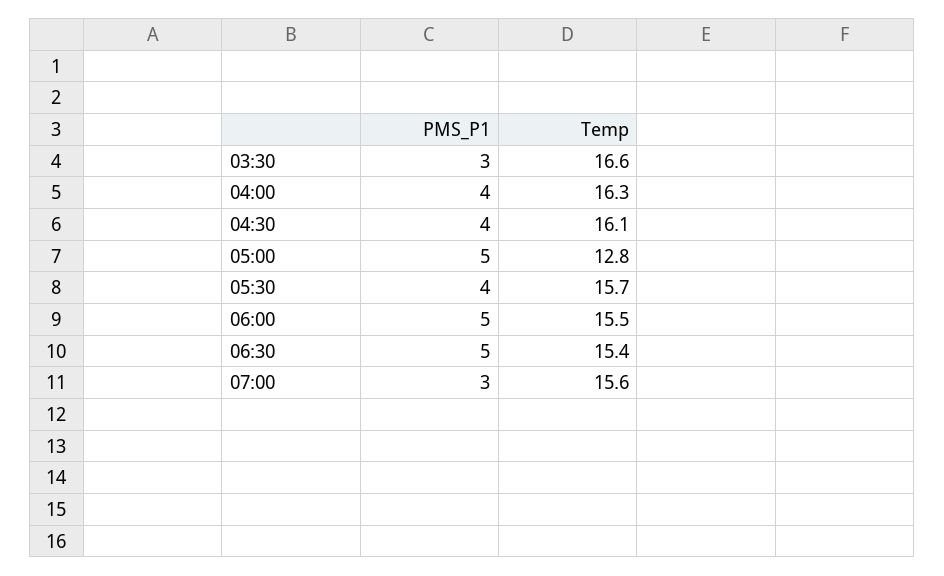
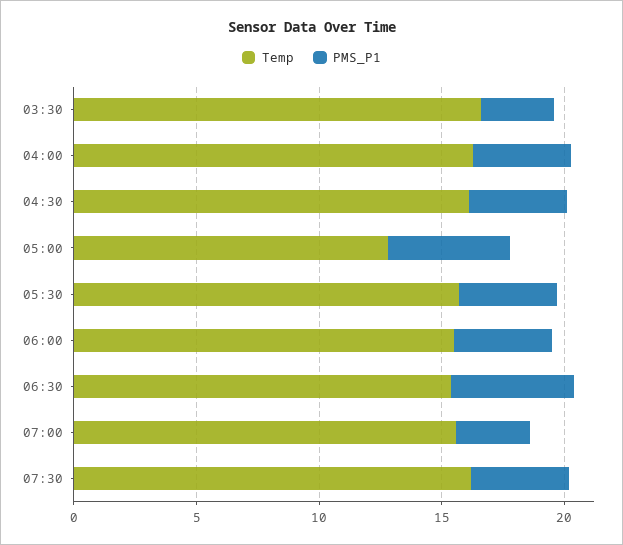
PMS_P1, 06:00: 5 -> 4
Temp, 07:30: none -> 16
PMS_P1, 07:30: none -> 4

